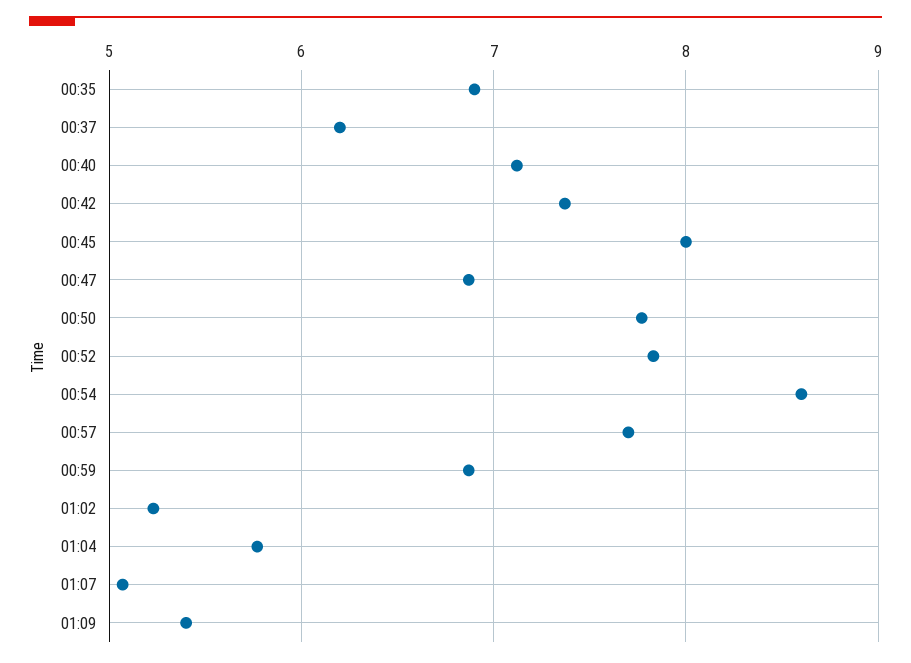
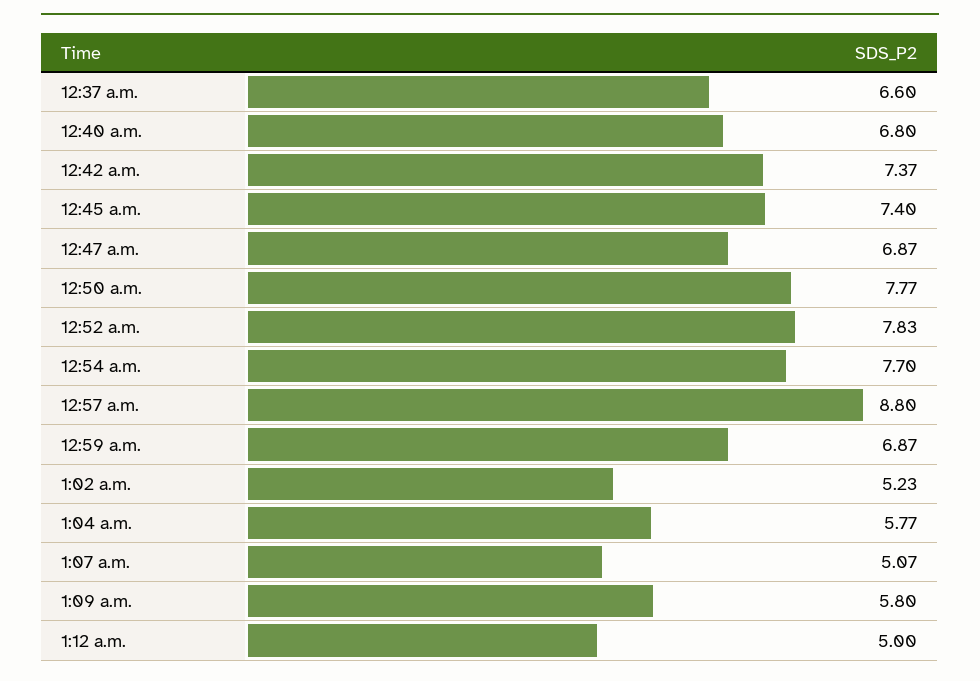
00:35: 6.9 -> none
00:37: 6.2 -> 6.6
00:40: 7.1 -> 6.8
00:45: 8 -> 7.4
00:54: 8.6 -> 7.7
00:57: 7.7 -> 8.8
01:09: 5.4 -> 5.8
1:12 a.m.: none -> 5

